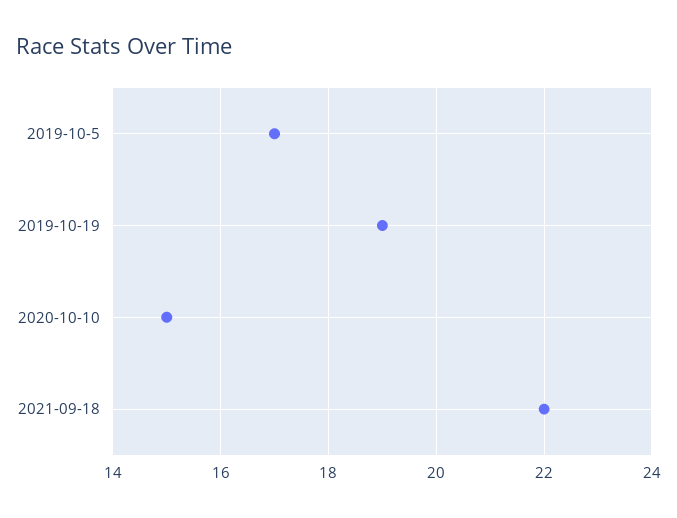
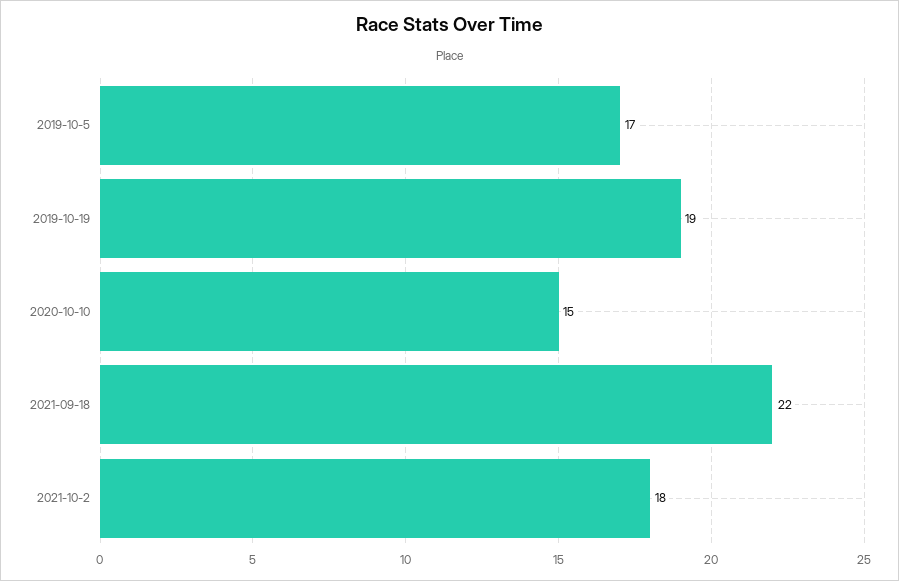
2021-10-2: none -> 18

